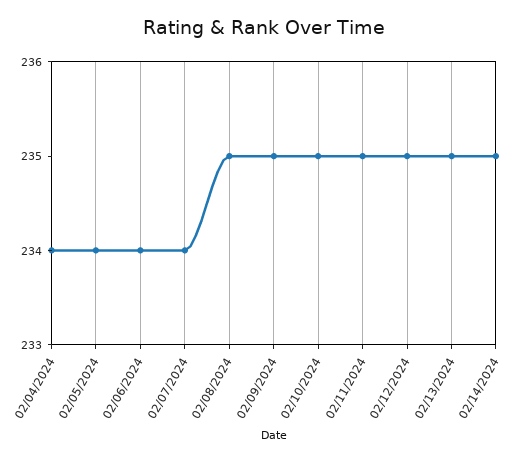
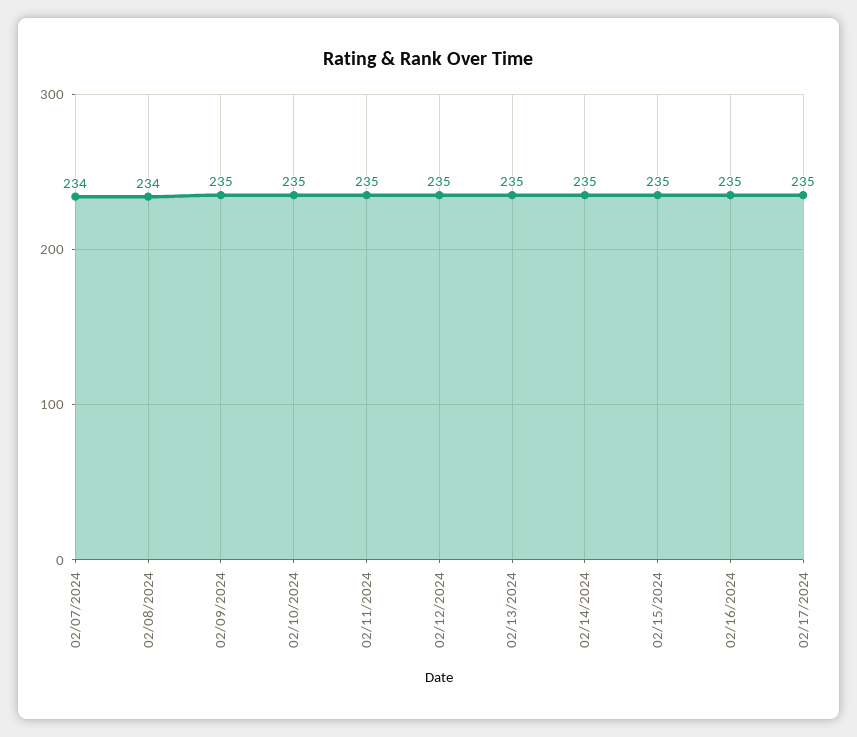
02/04/2024: 234 -> none
02/05/2024: 234 -> none
02/06/2024: 234 -> none
02/08/2024: 235 -> 234
02/15/2024: none -> 235
02/16/2024: none -> 235
02/17/2024: none -> 235

